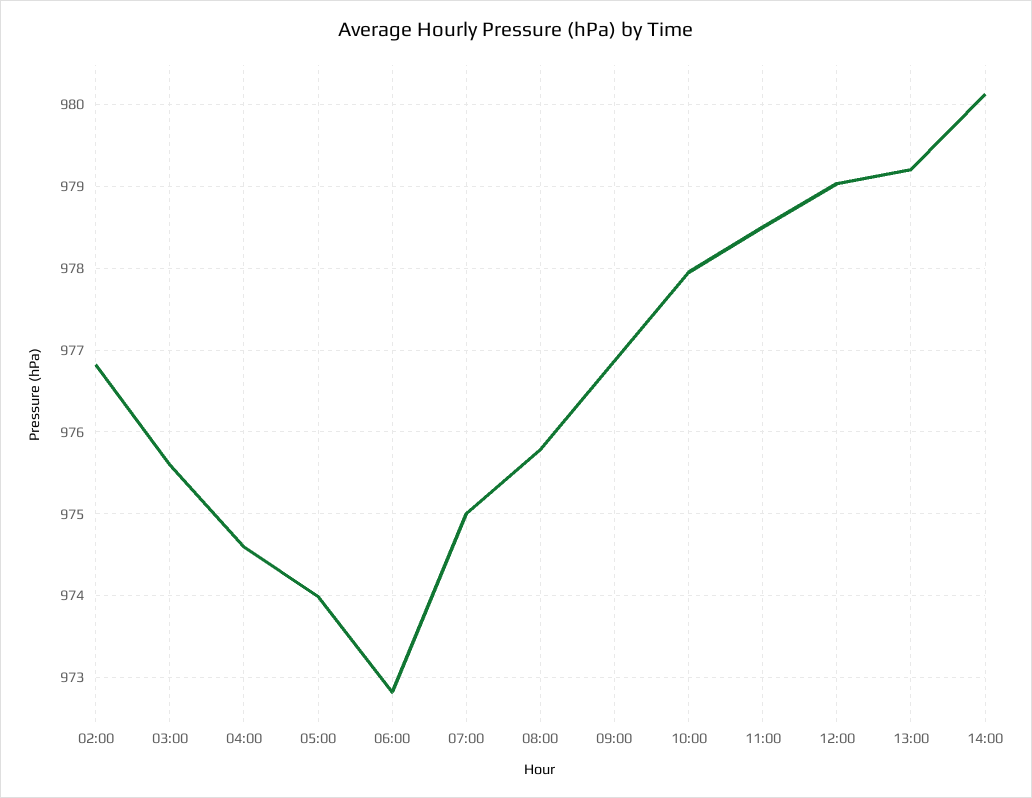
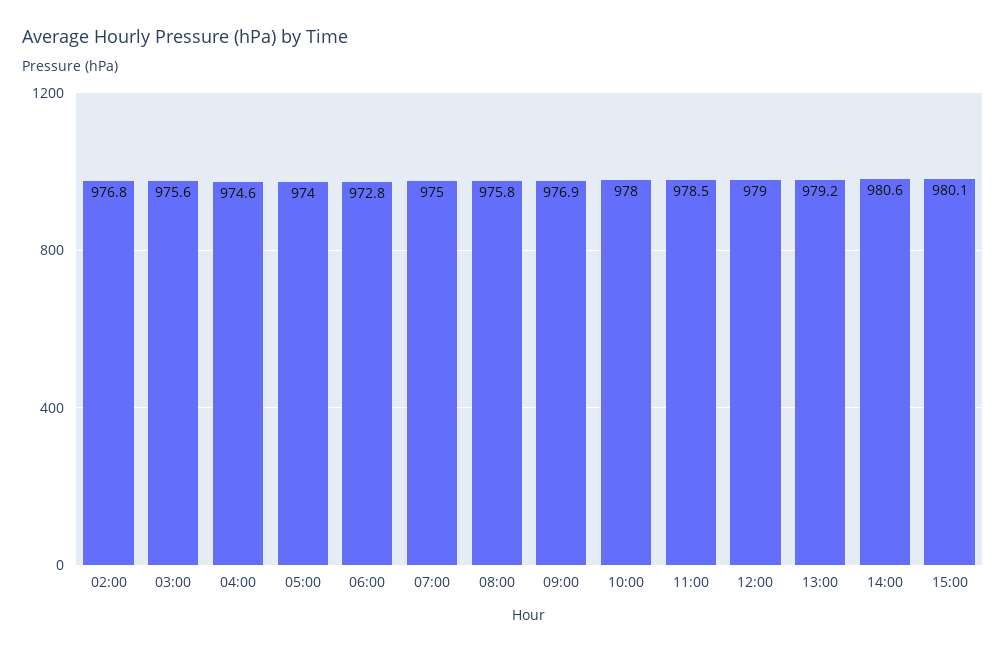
14:00: 980.1 -> 980.6
15:00: none -> 980.1

